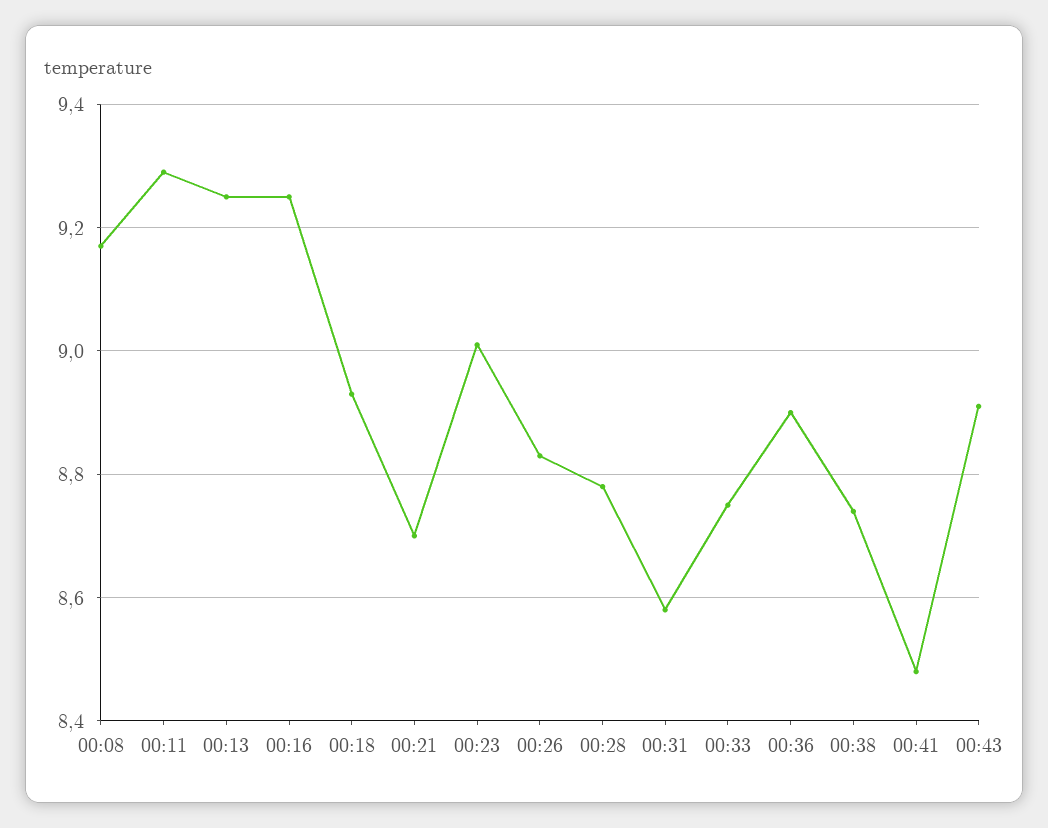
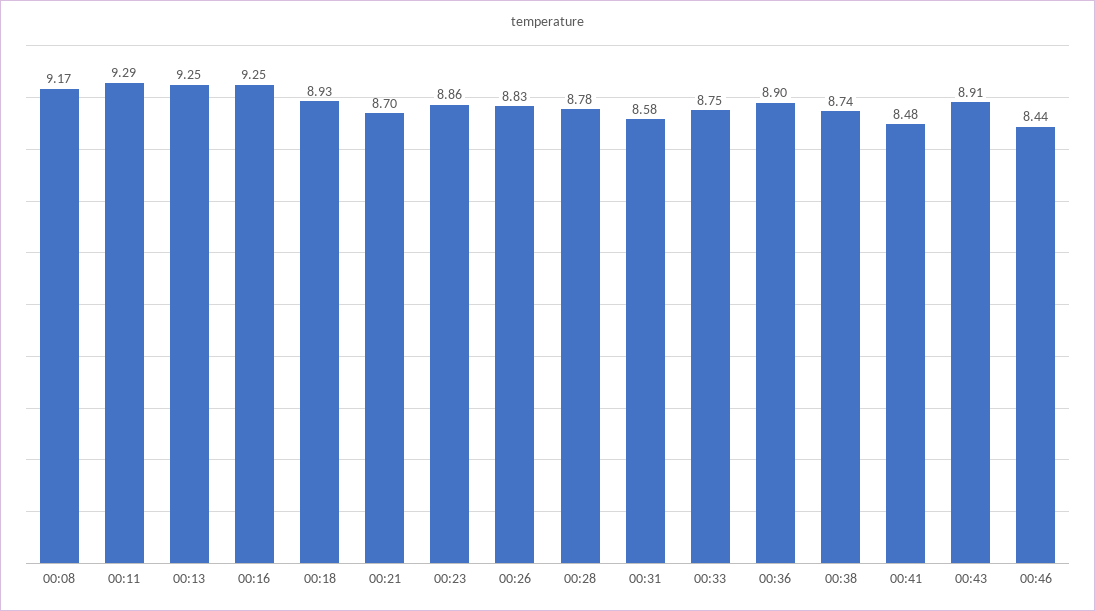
00:23: 9 -> 8.86
00:46: none -> 8.44

